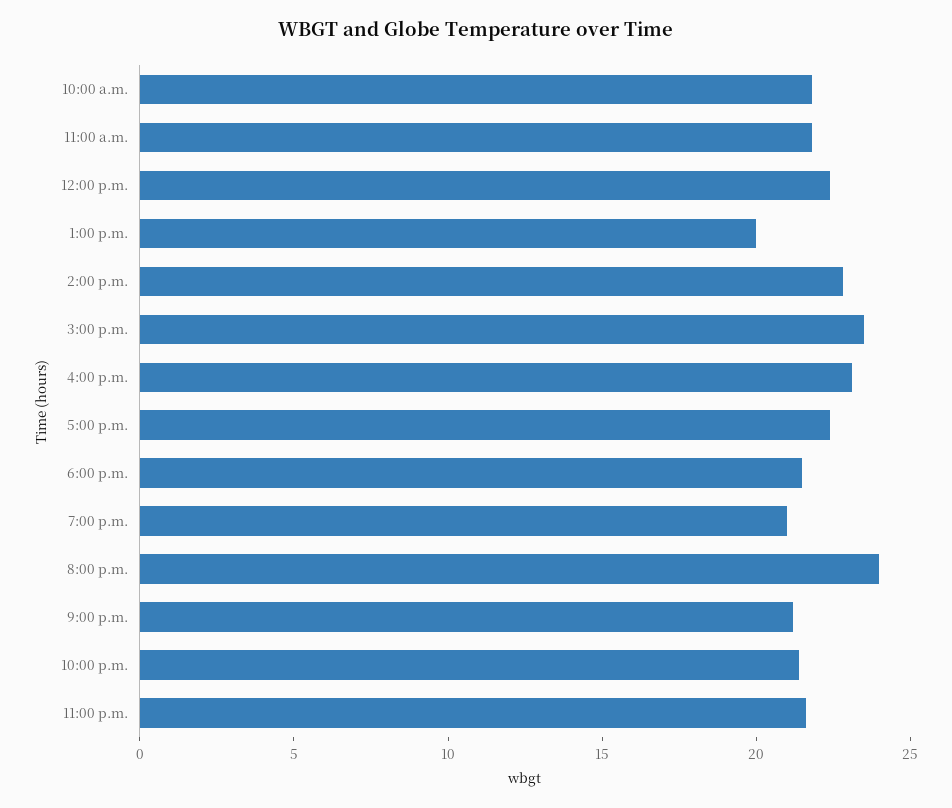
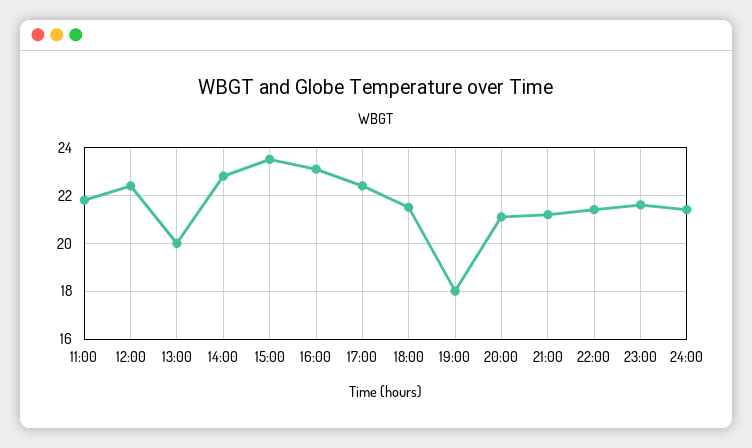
10:00 a.m.: 22 -> none
7:00 p.m.: 21 -> 18
8:00 p.m.: 24 -> 21
24:00: none -> 21.5

